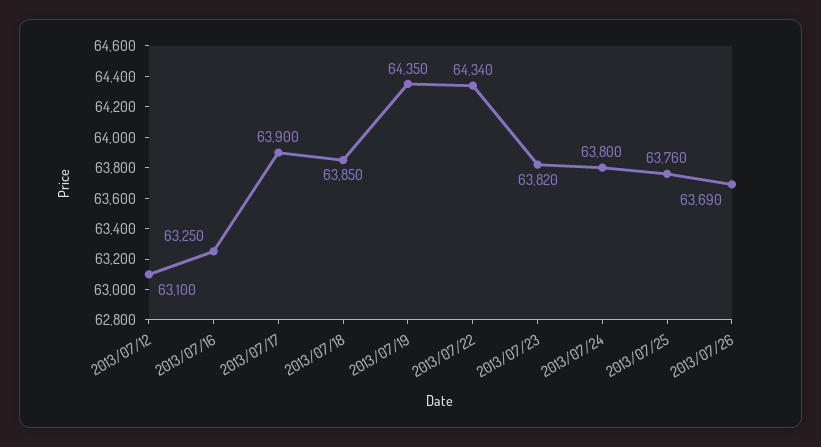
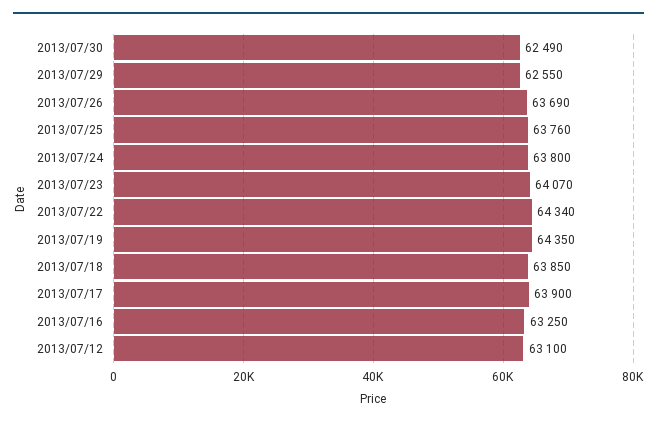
2013/07/23: 63820 -> 64070
2013/07/30: none -> 62490
2013/07/29: none -> 62550

